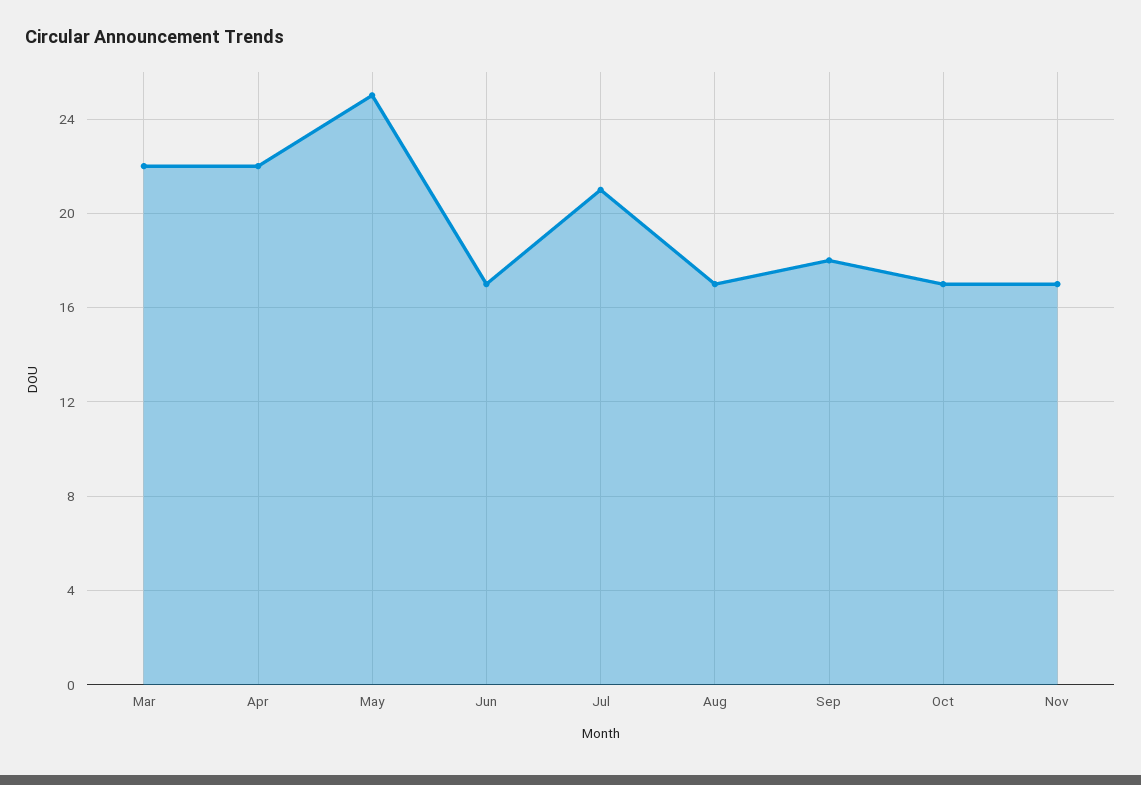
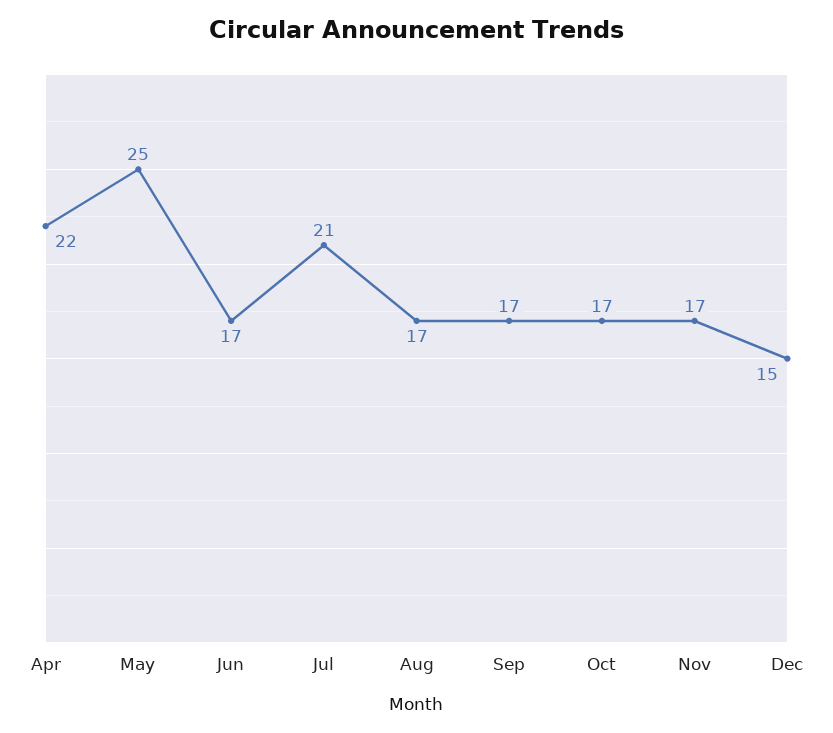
Mar: 22 -> none
Sep: 18 -> 17
Dec: none -> 15

